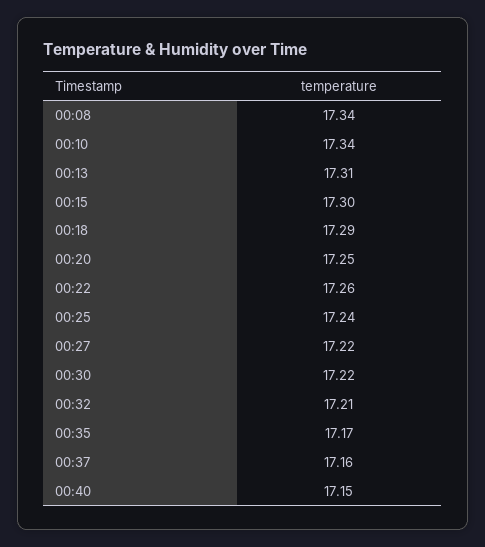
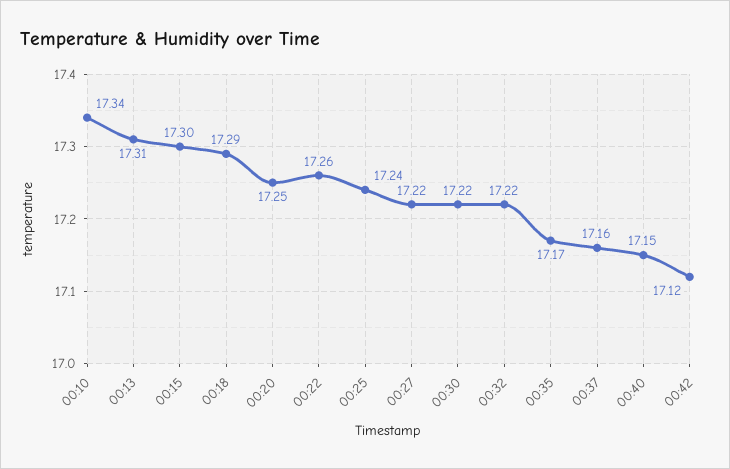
00:08: 17.34 -> none
00:32: 17.21 -> 17.22
00:42: none -> 17.12

